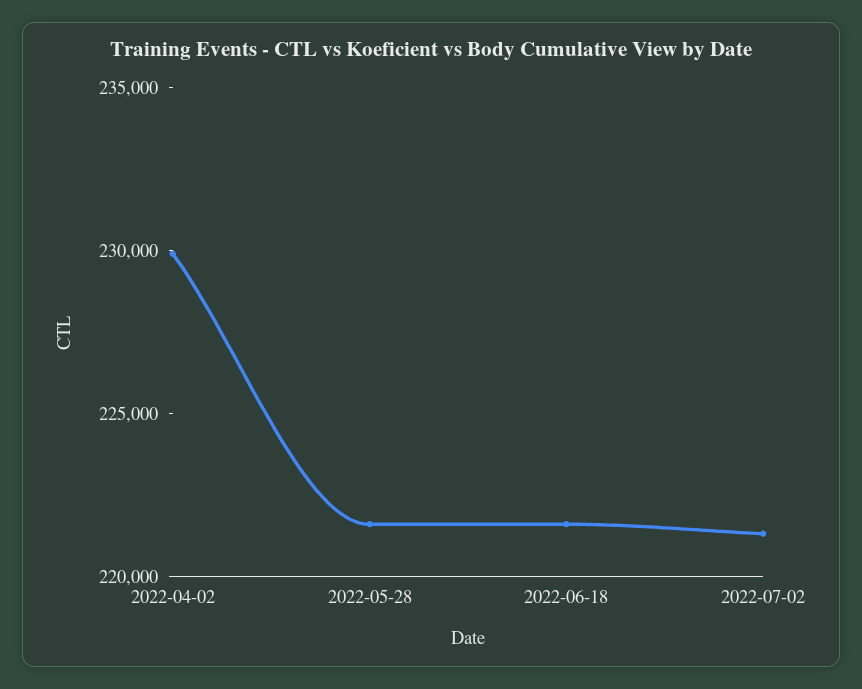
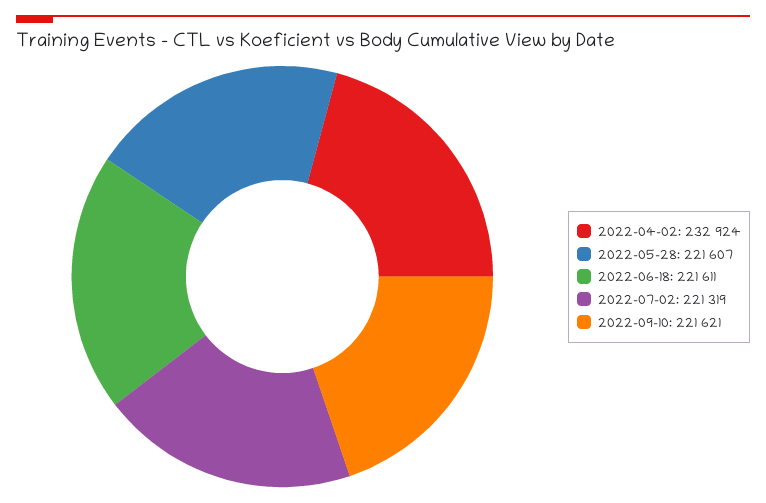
2022-04-02: 230000 -> 232924
2022-09-10: none -> 221621

